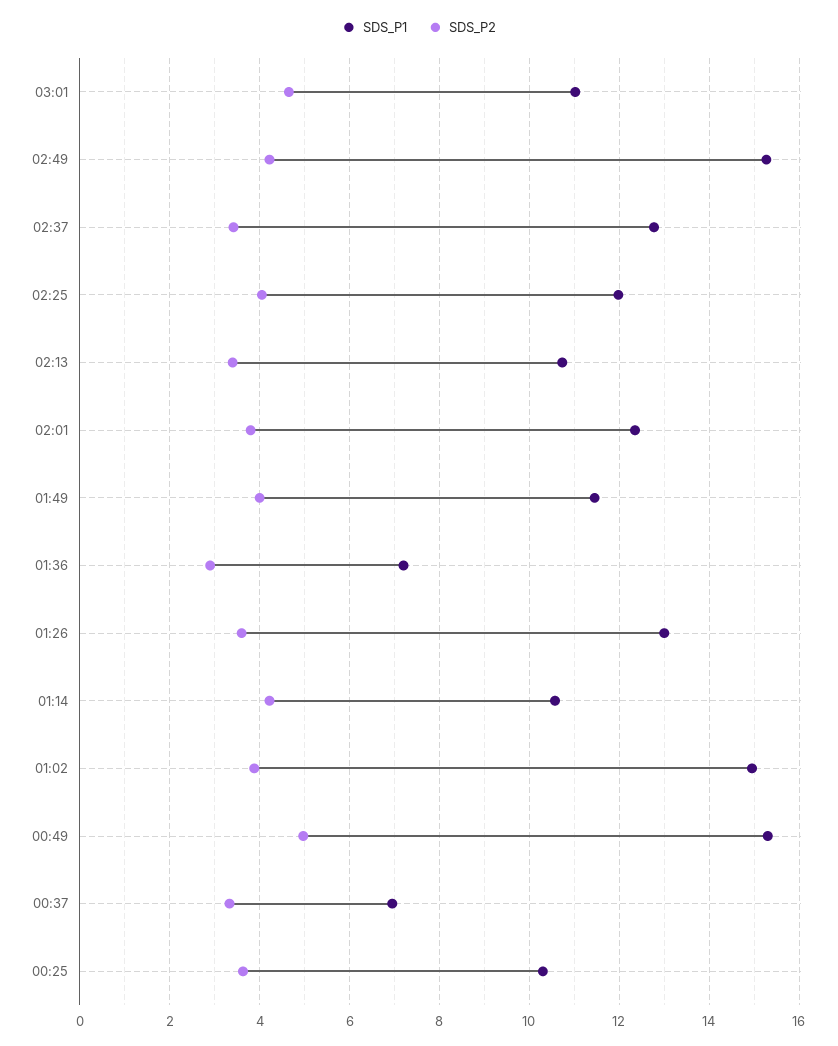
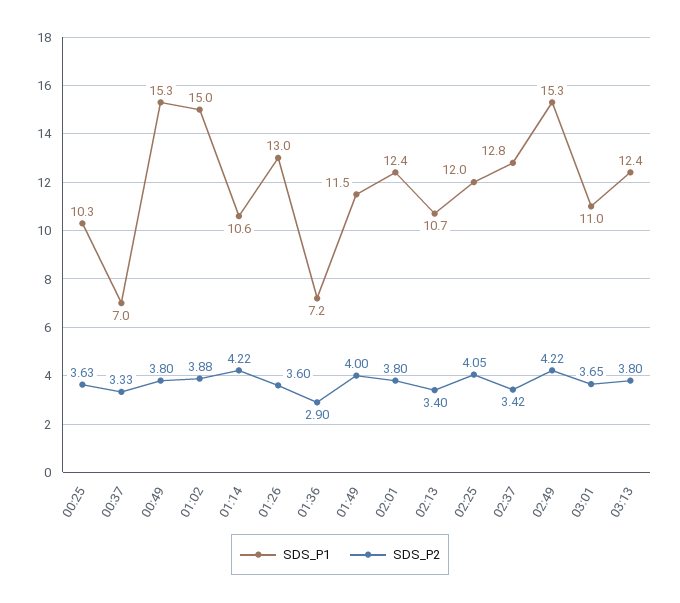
SDS_P2, 03:01: 4.6 -> 3.65
SDS_P2, 00:49: 5 -> 3.8
SDS_P1, 03:13: none -> 12.4
SDS_P2, 03:13: none -> 3.8

